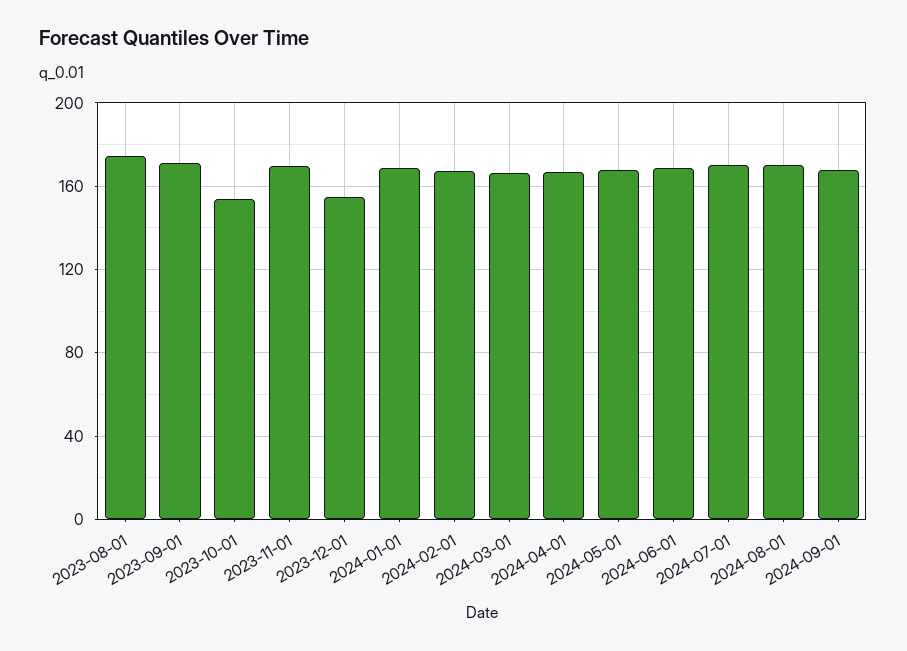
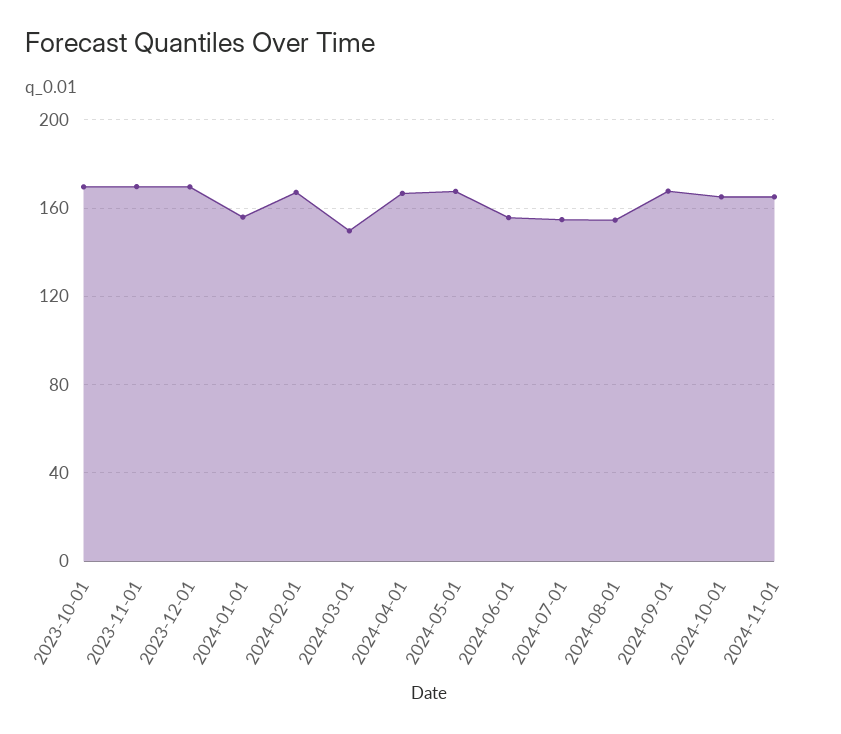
2023-08-01: 175 -> none
2023-09-01: 170 -> none
2023-10-01: 155 -> 170
2023-12-01: 155 -> 170
2024-01-01: 170 -> 155
2024-03-01: 165 -> 150
2024-06-01: 170 -> 155
2024-07-01: 170 -> 155
2024-08-01: 170 -> 155
2024-10-01: none -> 165
2024-11-01: none -> 165

